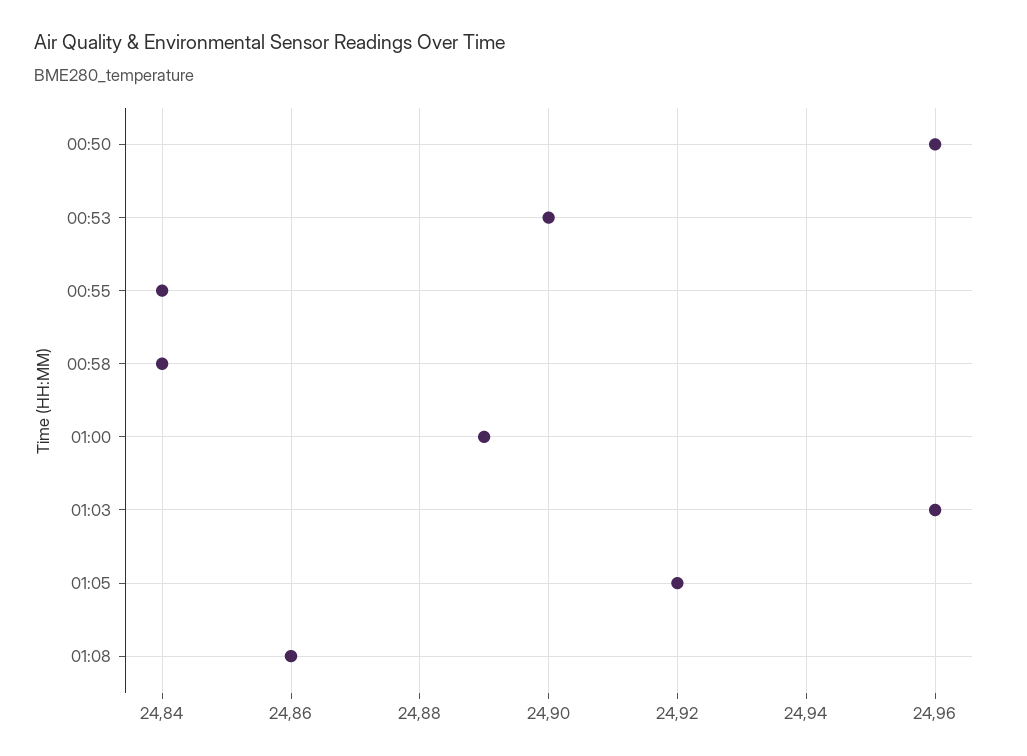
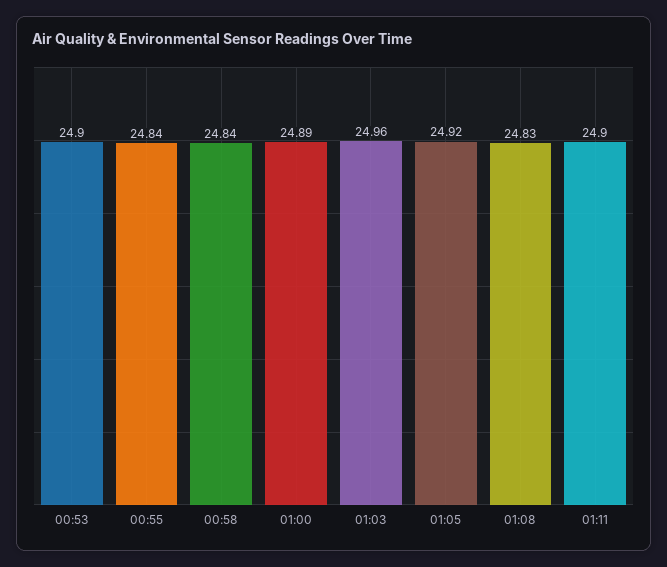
00:50: 24.96 -> none
01:08: 24.86 -> 24.83
01:11: none -> 24.9

